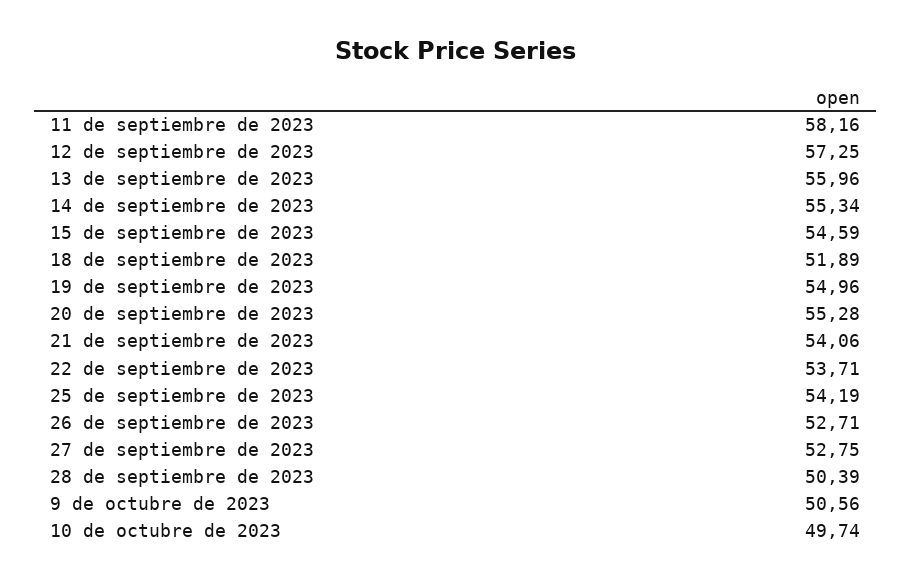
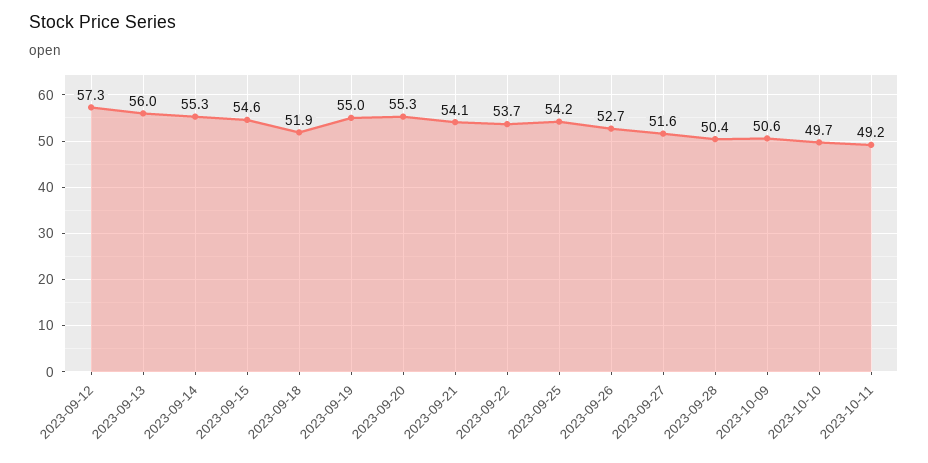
11 de septiembre de 2023: 58.16 -> none
27 de septiembre de 2023: 52.75 -> 51.6
2023-10-11: none -> 49.2

